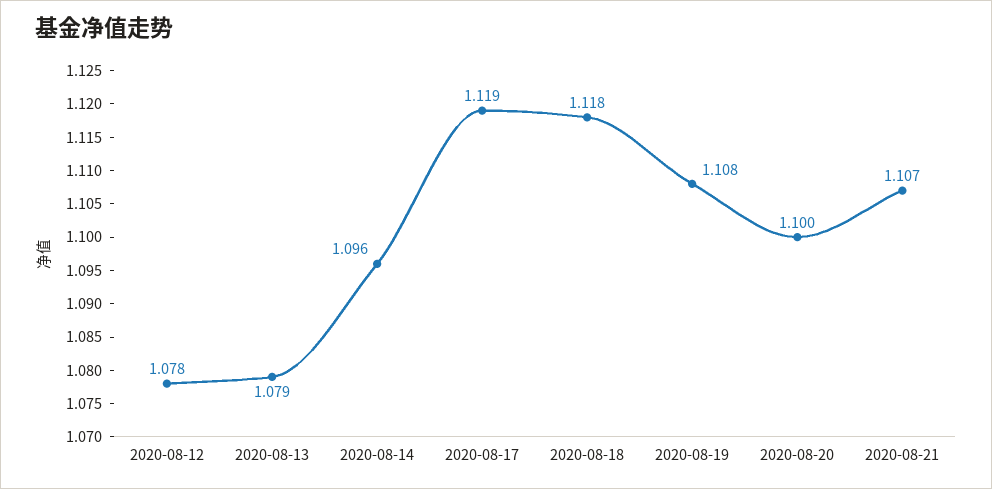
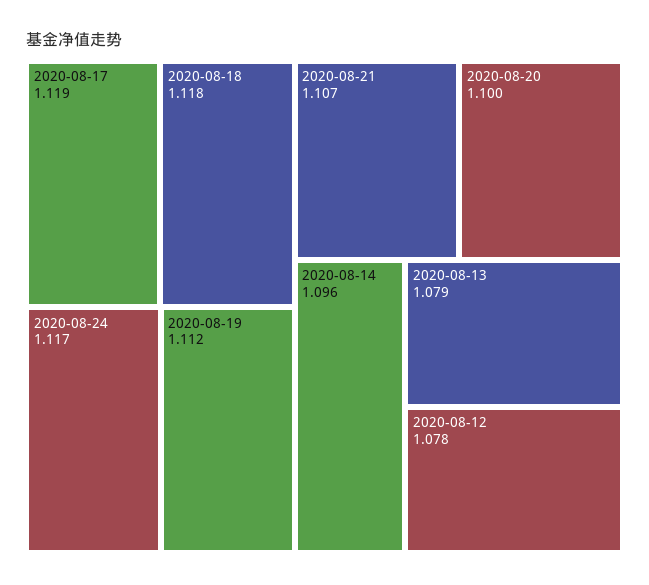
2020-08-19: 1.108 -> 1.112
2020-08-24: none -> 1.117

